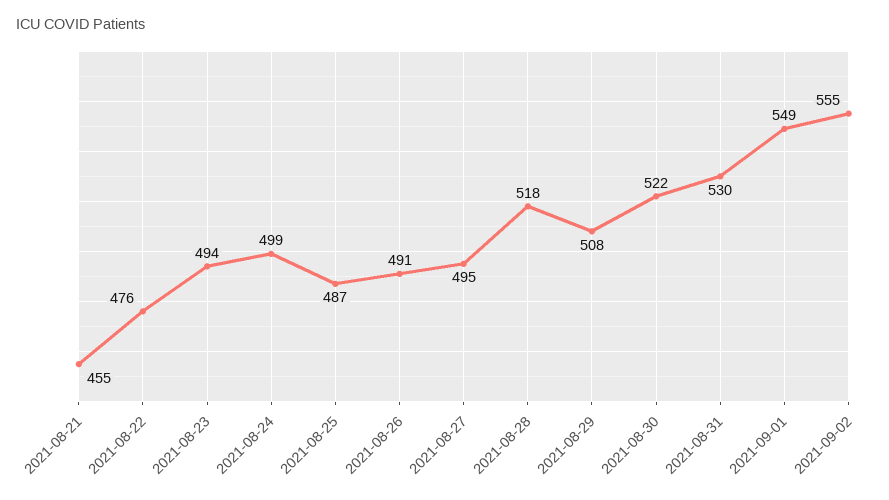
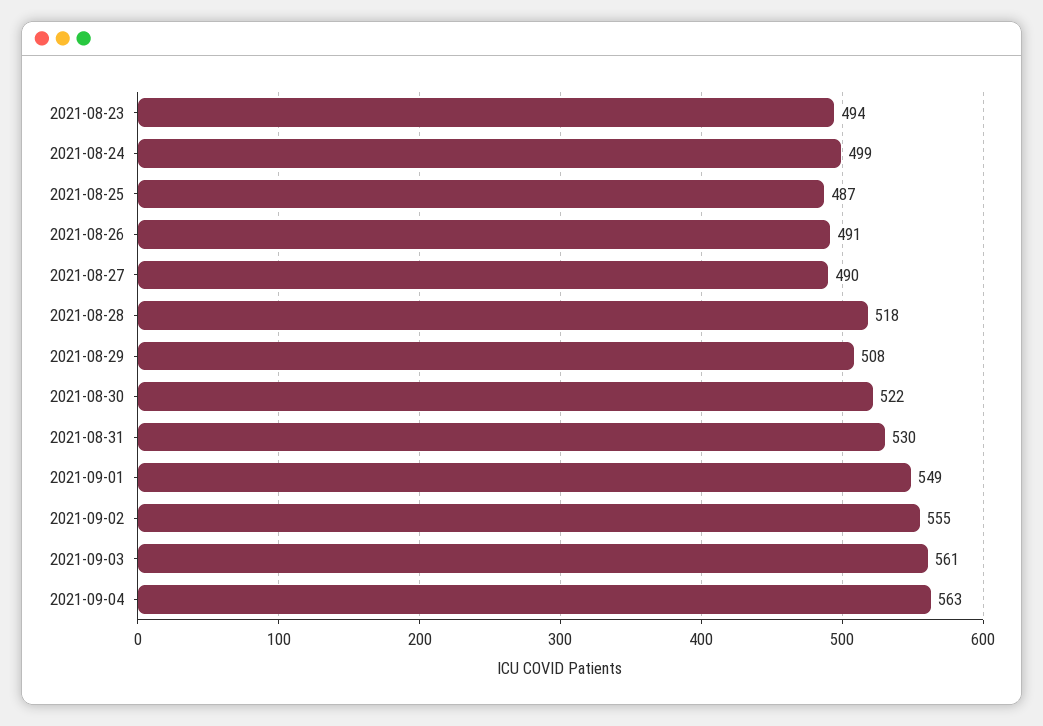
2021-08-21: 455 -> none
2021-08-22: 476 -> none
2021-08-27: 495 -> 490
2021-09-03: none -> 561
2021-09-04: none -> 563

